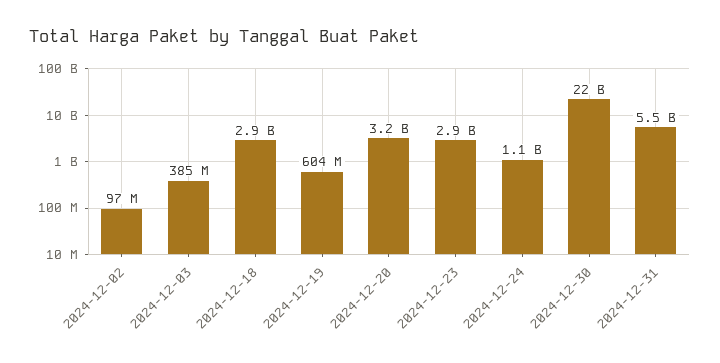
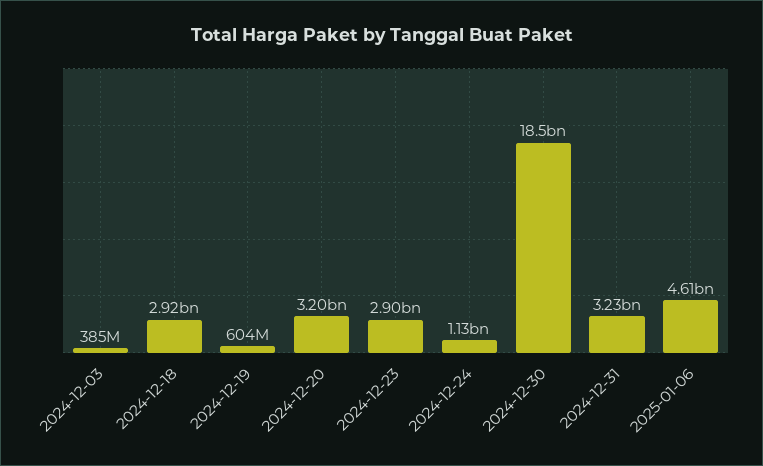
2024-12-02: 97000000 -> none
2024-12-30: 22000000000 -> 18500000000
2024-12-31: 5500000000 -> 3230000000
2025-01-06: none -> 4610000000

